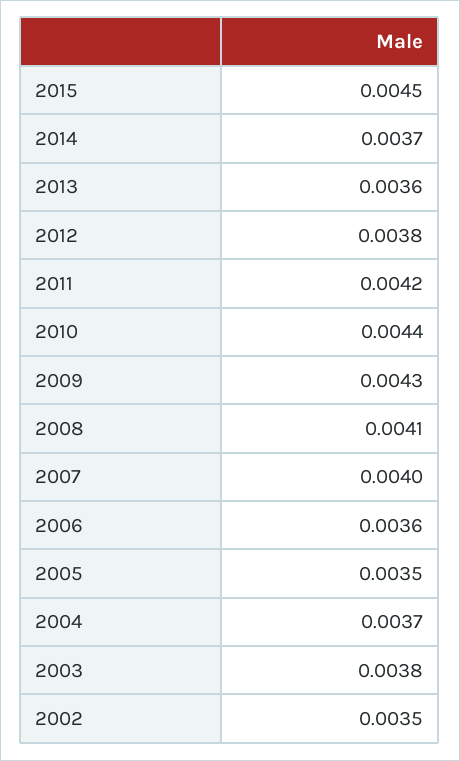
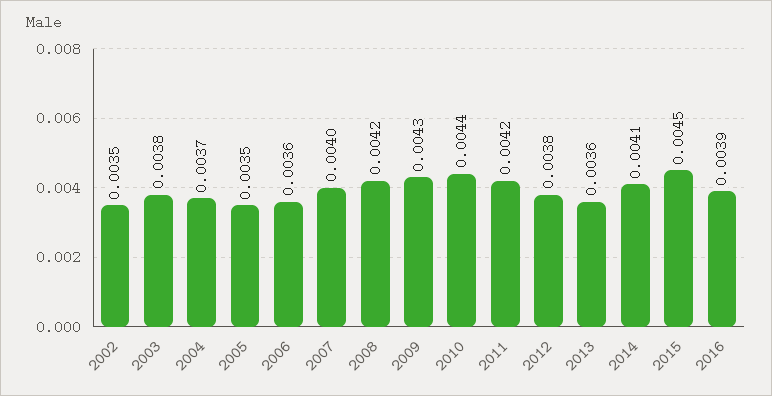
2014: 0.0037 -> 0.0041
2008: 0.0041 -> 0.0042
2016: none -> 0.0039

